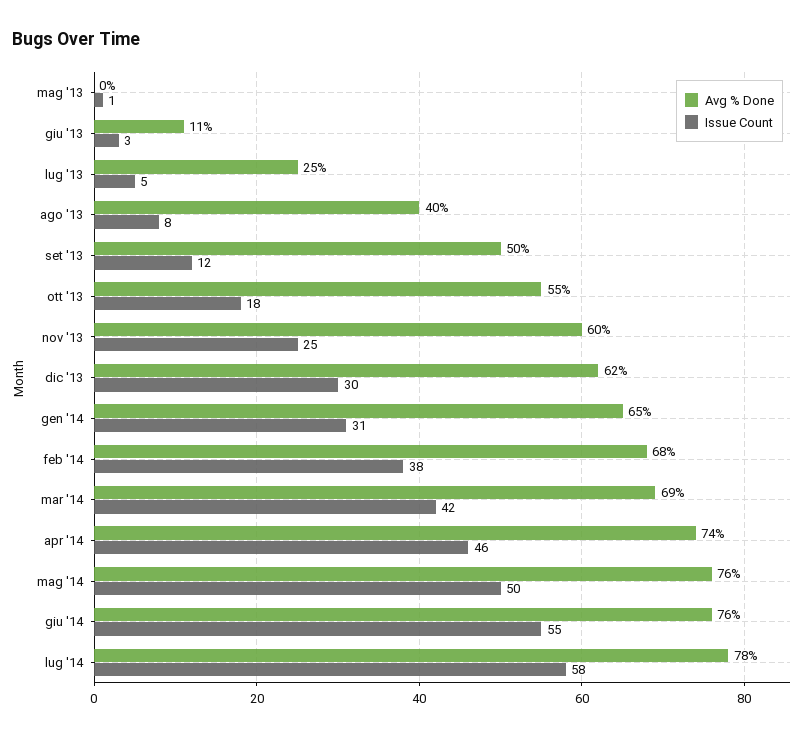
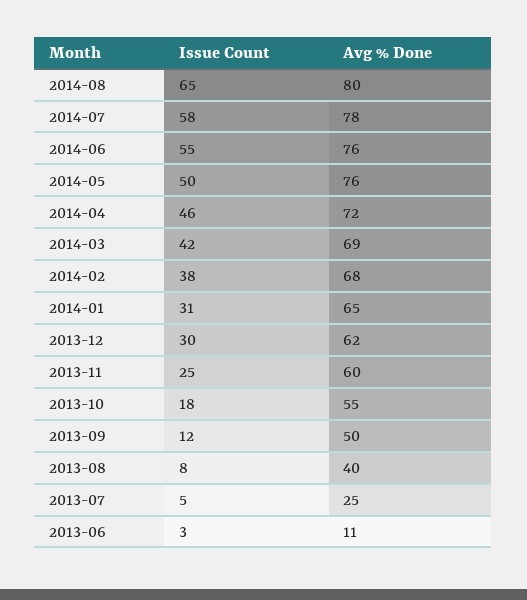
Avg % Done, mag '13: 0 -> none
Issue Count, mag '13: 1 -> none
Avg % Done, apr '14: 74 -> 72
Issue Count, 2014-08: none -> 65
Avg % Done, 2014-08: none -> 80

